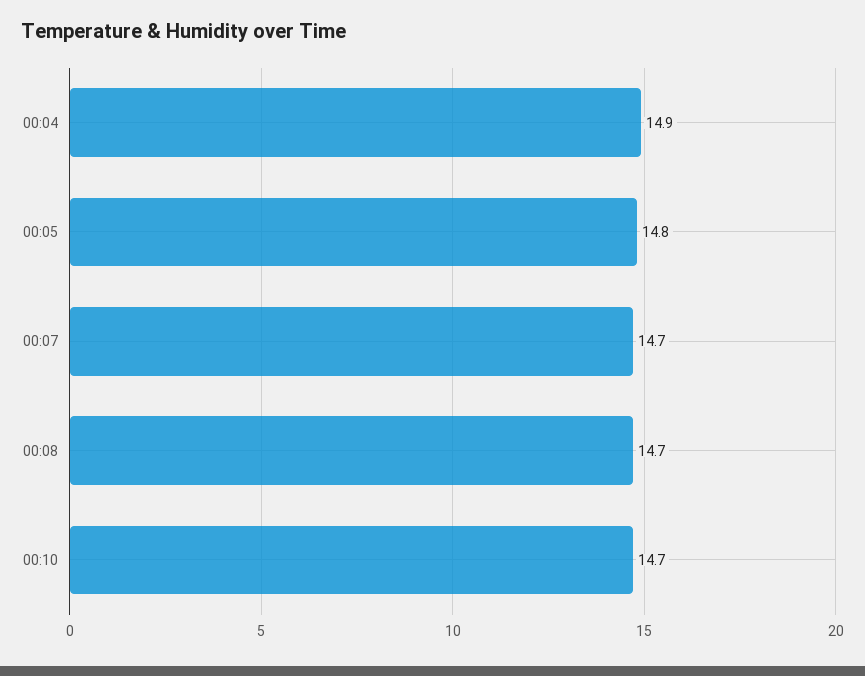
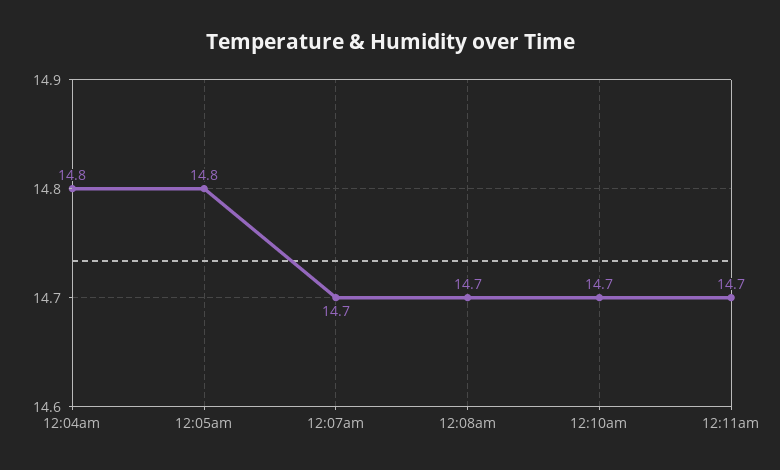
00:04: 14.9 -> 14.8
12:11am: none -> 14.7

